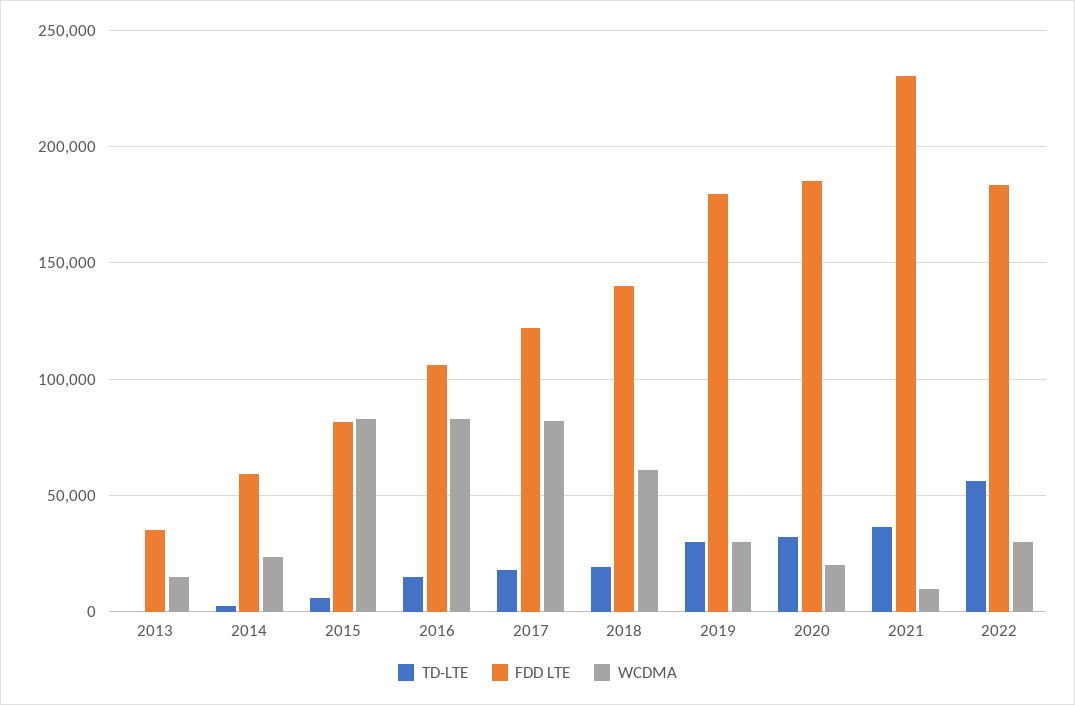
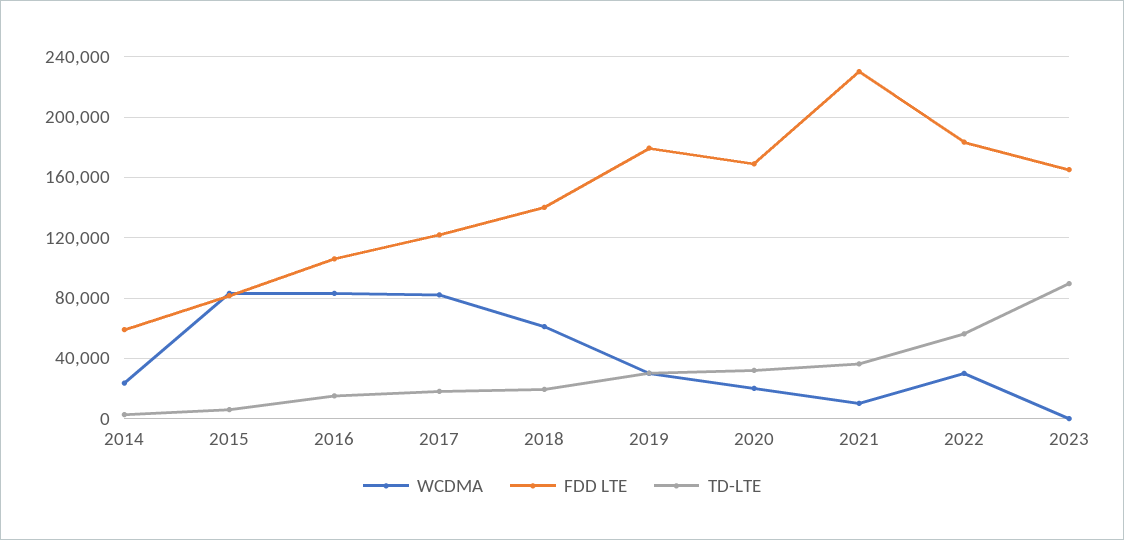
TD-LTE, 2013: 0 -> none
FDD LTE, 2013: 35000 -> none
WCDMA, 2013: 15000 -> none
FDD LTE, 2020: 185000 -> 170000
WCDMA, 2023: none -> 0
FDD LTE, 2023: none -> 165000
TD-LTE, 2023: none -> 90000

